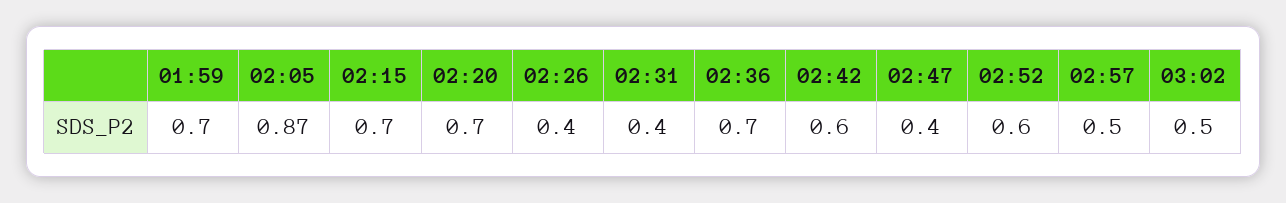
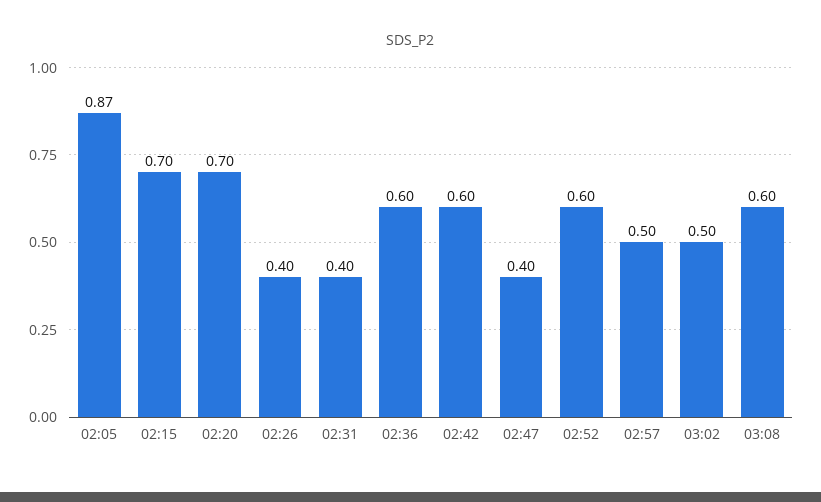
01:59: 0.7 -> none
02:36: 0.7 -> 0.6
03:08: none -> 0.6

